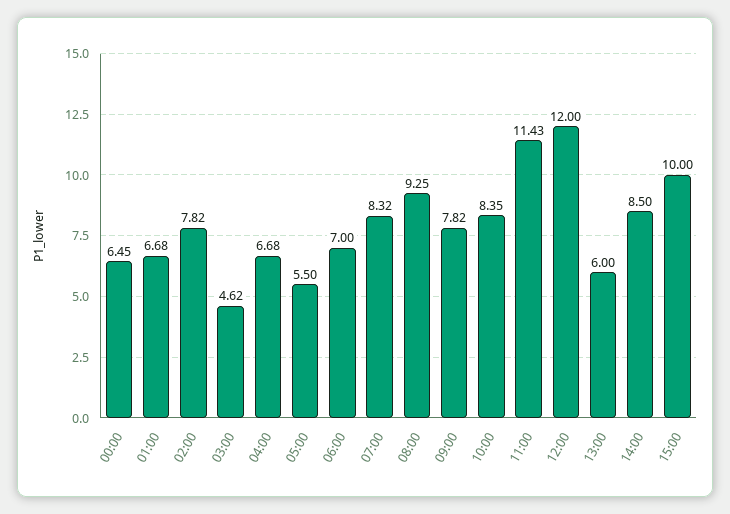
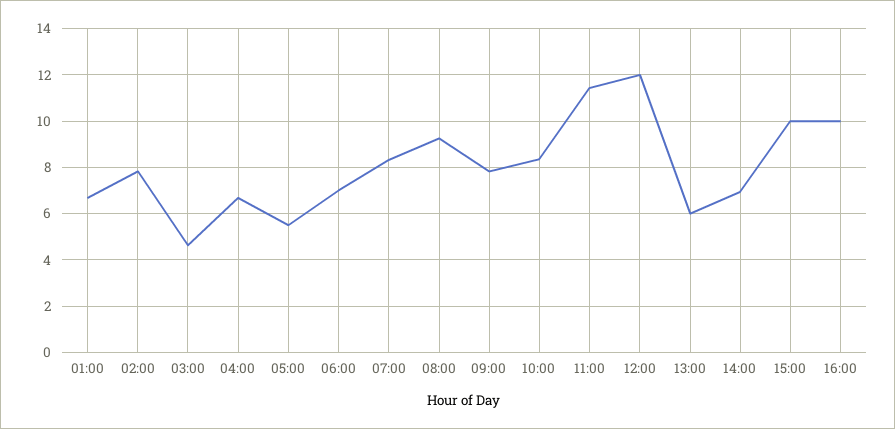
00:00: 6.45 -> none
14:00: 8.5 -> 7
16:00: none -> 10

